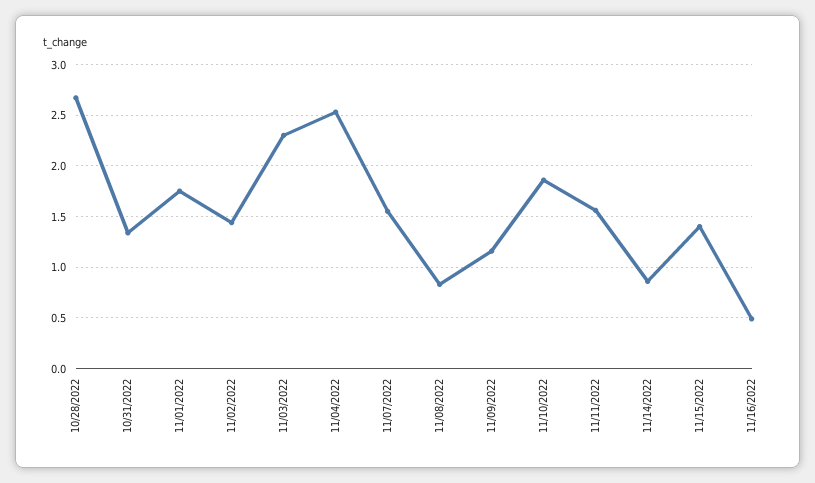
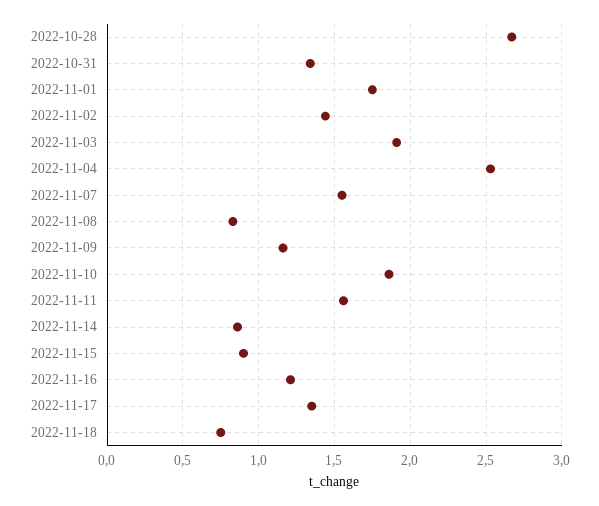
11/03/2022: 2.3 -> 1.9
11/15/2022: 1.4 -> 0.9
11/16/2022: 0.5 -> 1.2
2022-11-17: none -> 1.35
2022-11-18: none -> 0.75

